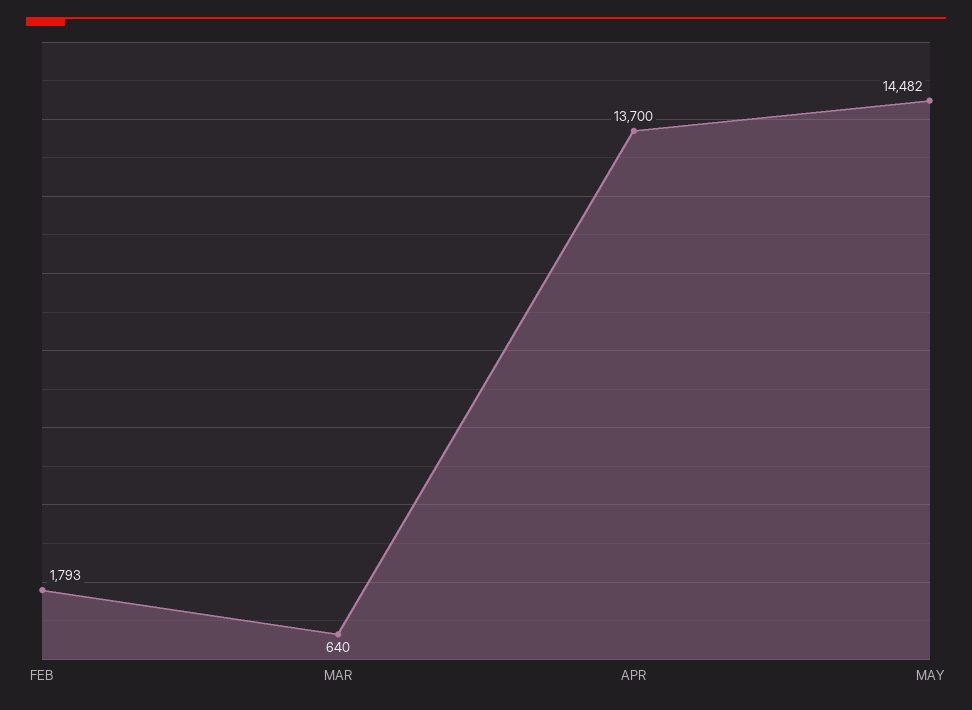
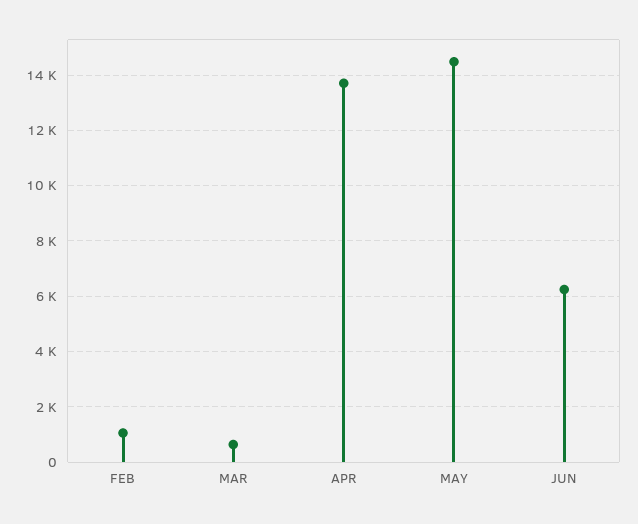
FEB: 1793 -> 1000
JUN: none -> 6250

